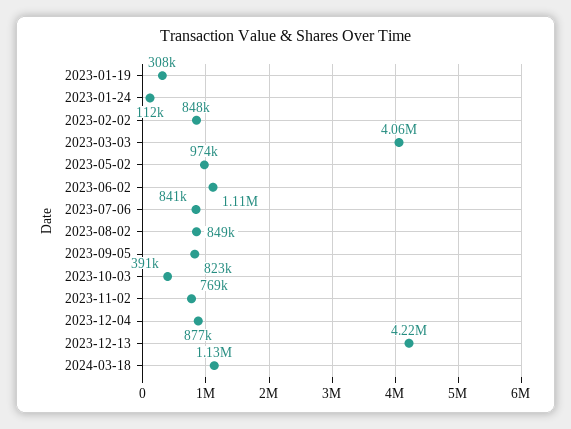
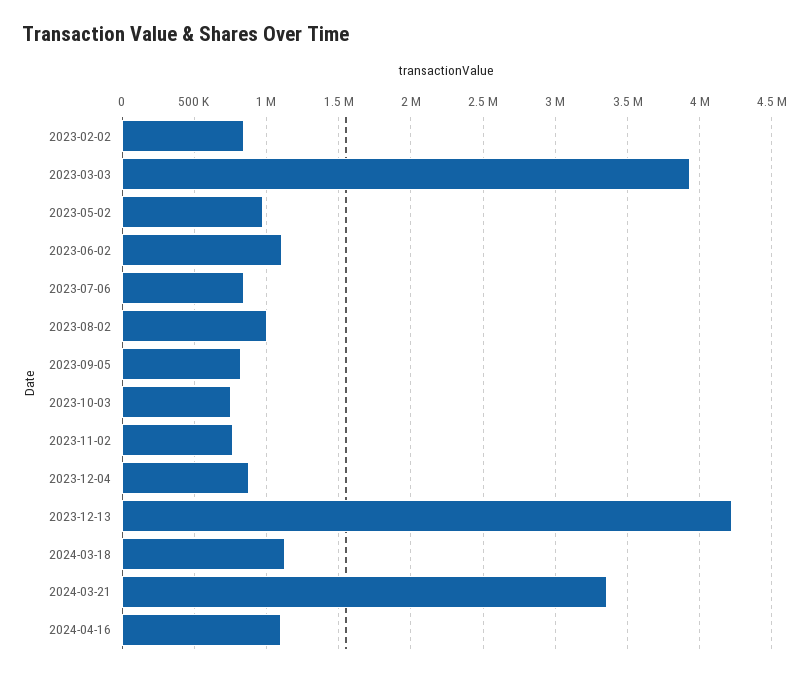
2023-01-19: 308000 -> none
2023-01-24: 112000 -> none
2023-03-03: 4060000 -> 3950000
2023-08-02: 849000 -> 1000000
2023-10-03: 391000 -> 750000
2024-03-21: none -> 3350000
2024-04-16: none -> 1100000

